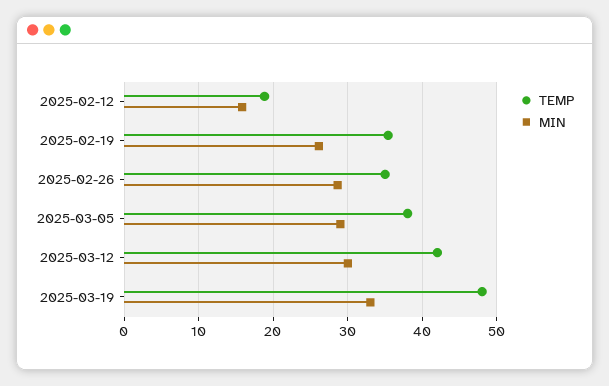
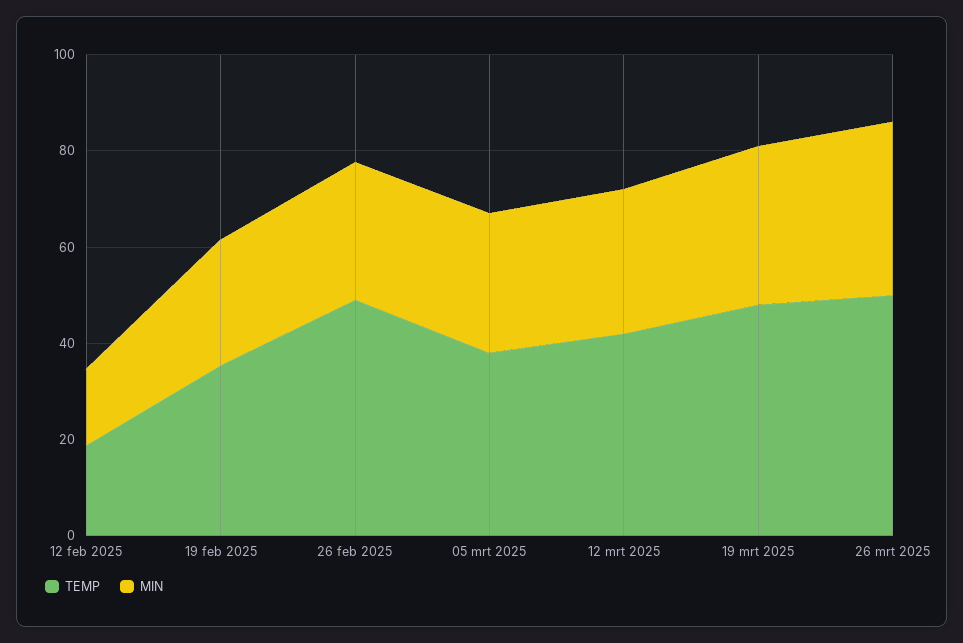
TEMP, 2025-02-26: 35 -> 50
TEMP, 26 mrt 2025: none -> 50
MIN, 26 mrt 2025: none -> 35

